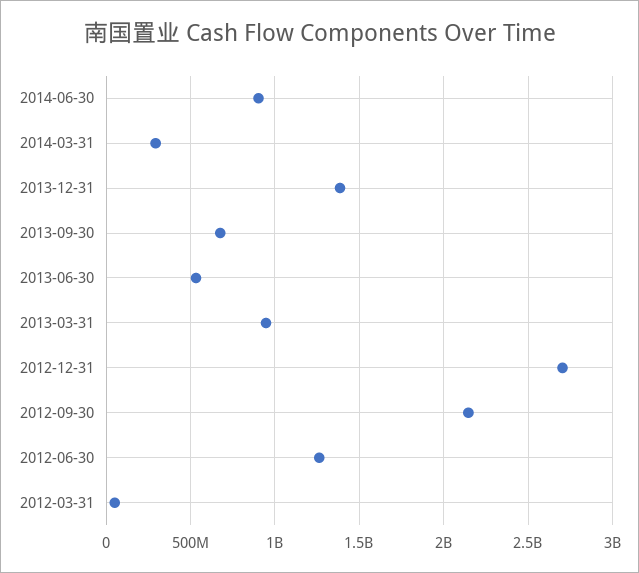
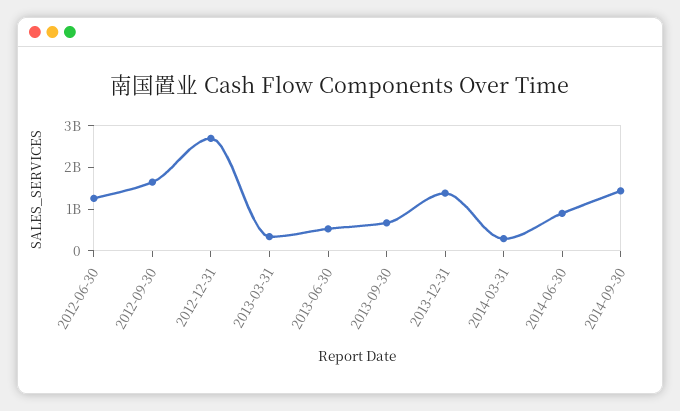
2013-03-31: 950000000 -> 400000000
2012-09-30: 2150000000 -> 1600000000
2012-03-31: 50000000 -> none
2014-09-30: none -> 1400000000

